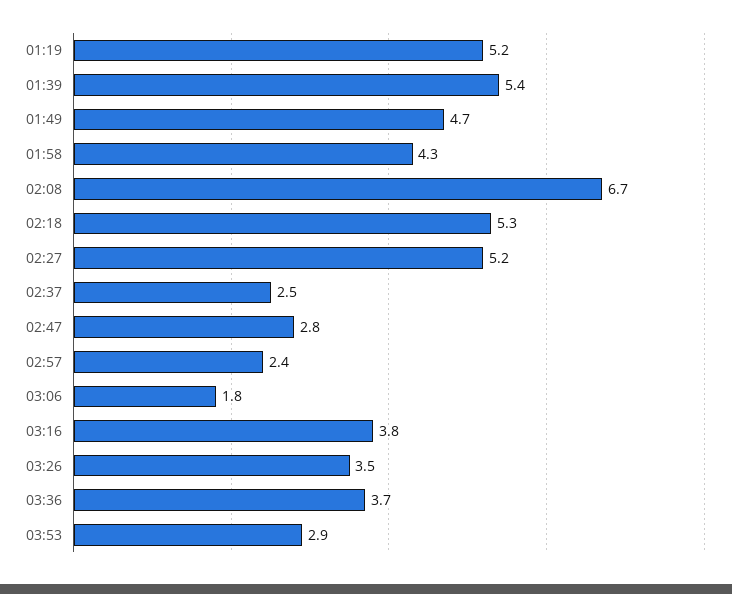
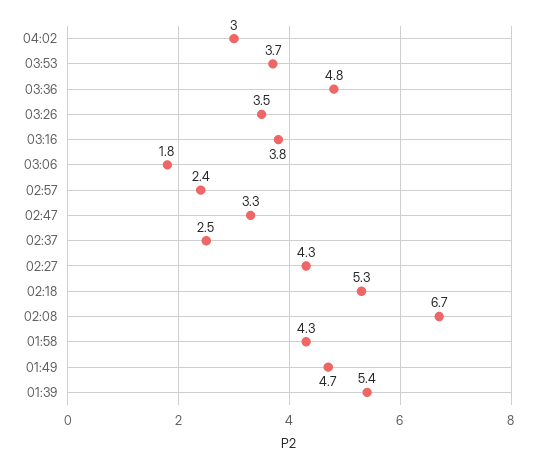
01:19: 5.2 -> none
02:27: 5.2 -> 4.3
02:47: 2.8 -> 3.3
03:36: 3.7 -> 4.8
03:53: 2.9 -> 3.7
04:02: none -> 3

